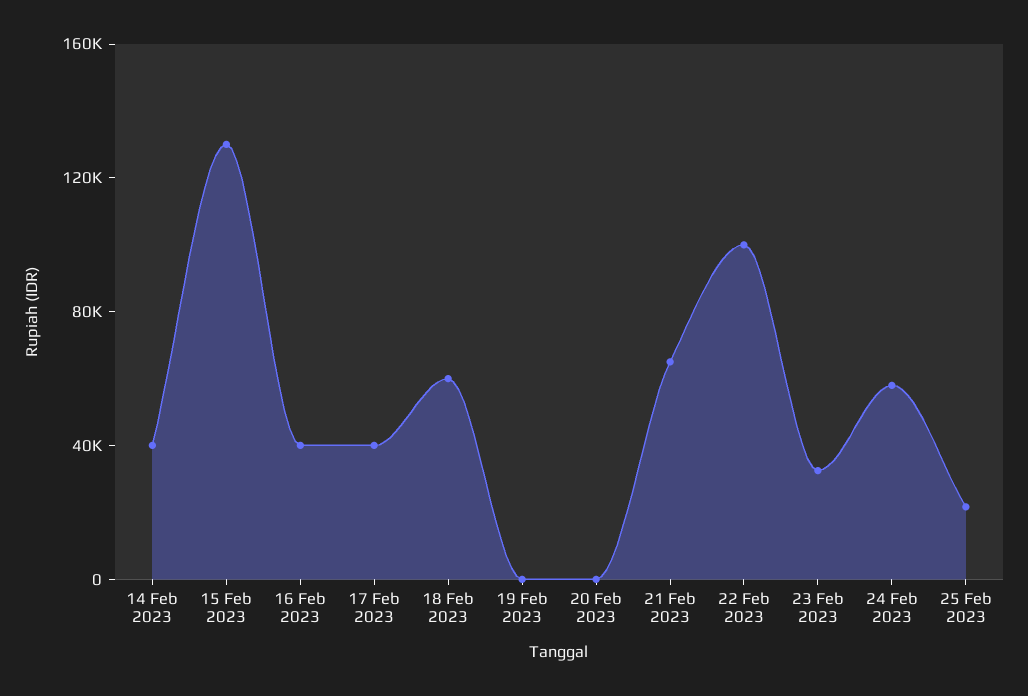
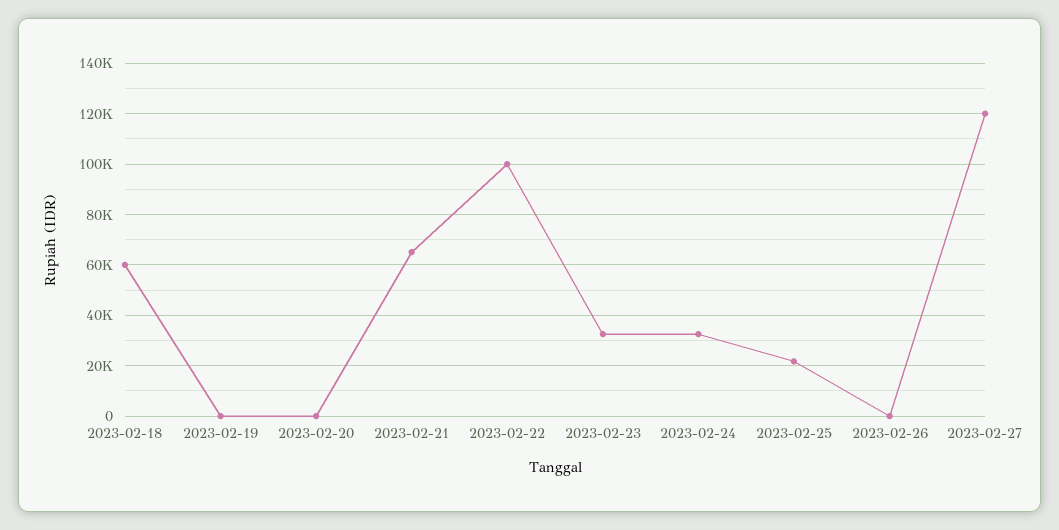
14 Feb 2023: 40000 -> none
15 Feb 2023: 130000 -> none
16 Feb 2023: 40000 -> none
17 Feb 2023: 40000 -> none
24 Feb 2023: 60000 -> 32500
2023-02-26: none -> 0
2023-02-27: none -> 120000

